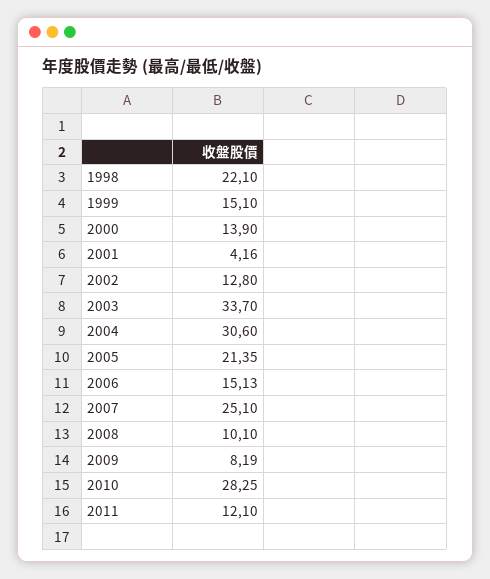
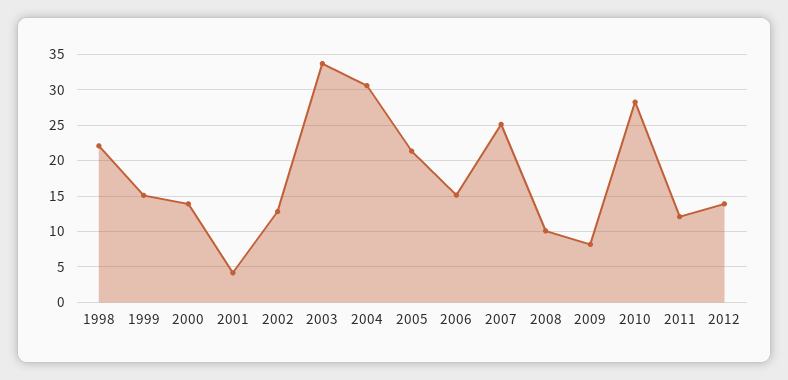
2012: none -> 14

